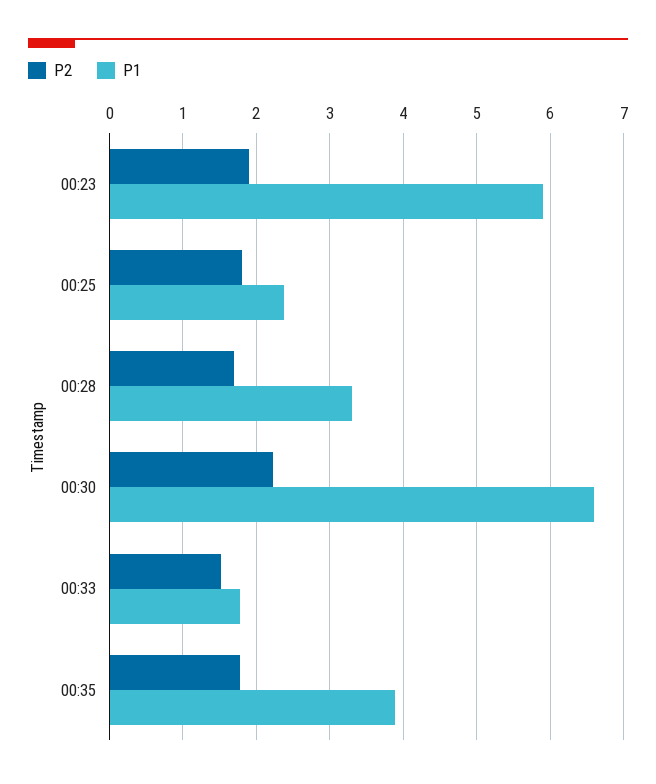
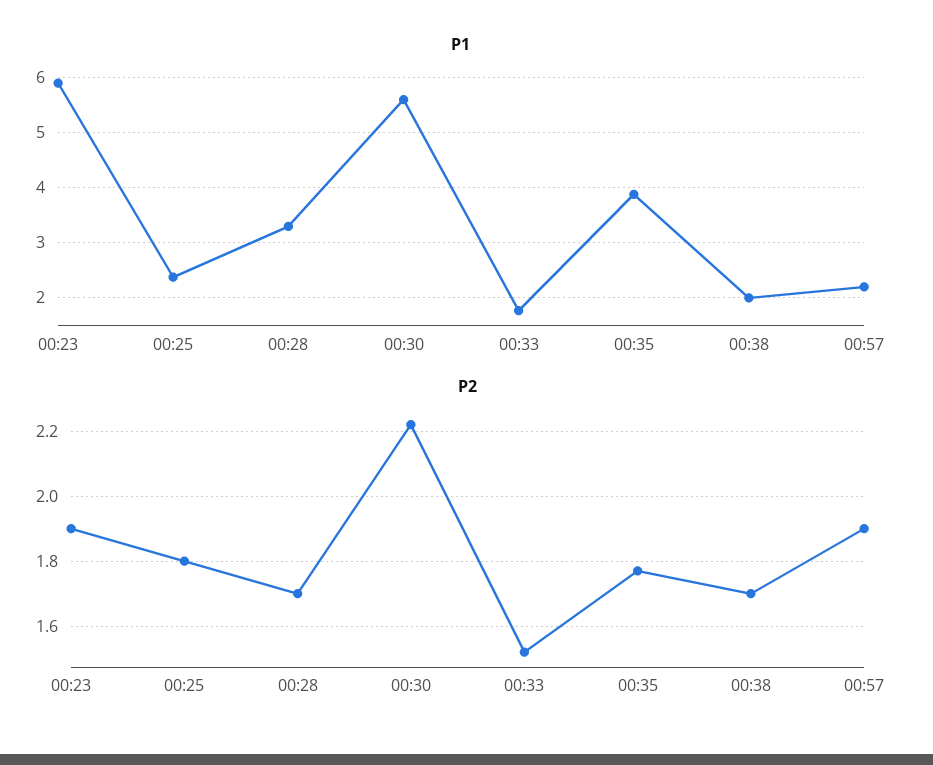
P1, 00:30: 6.6 -> 5.6
P1, 00:38: none -> 2
P1, 00:57: none -> 2.2
P2, 00:38: none -> 1.7
P2, 00:57: none -> 1.9

